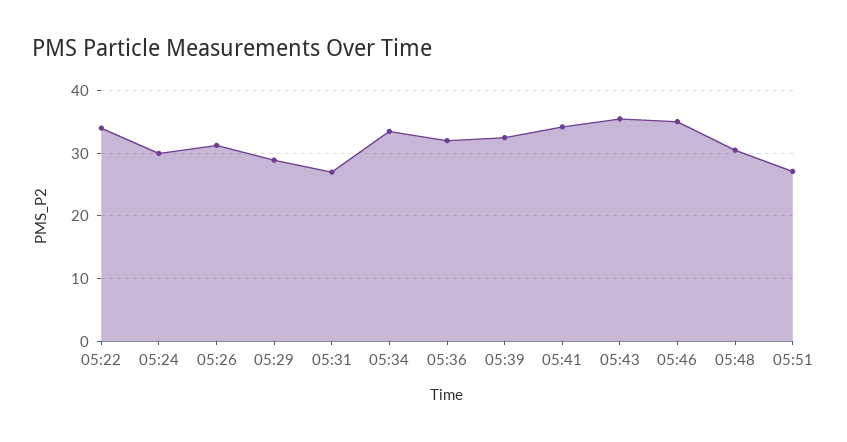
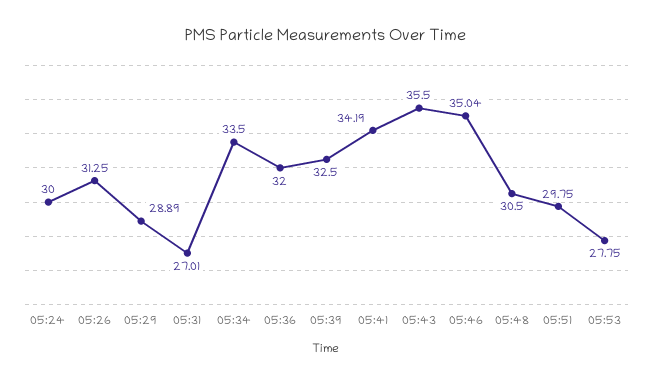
05:22: 34 -> none
05:51: 27 -> 29.75
05:53: none -> 27.75

